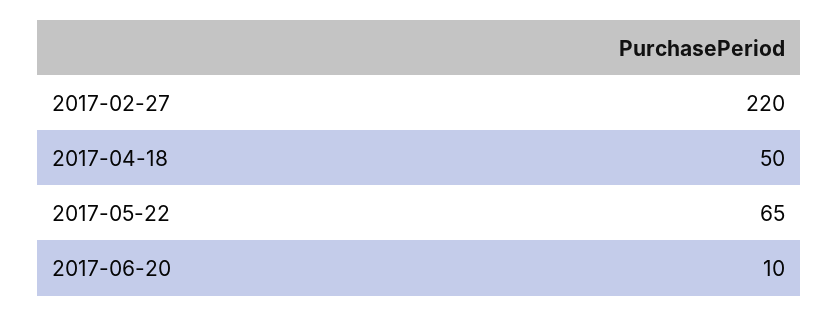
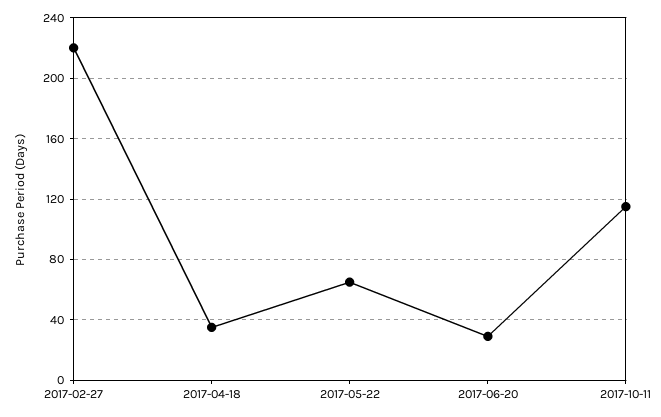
2017-04-18: 50 -> 35
2017-06-20: 10 -> 30
2017-10-11: none -> 115

